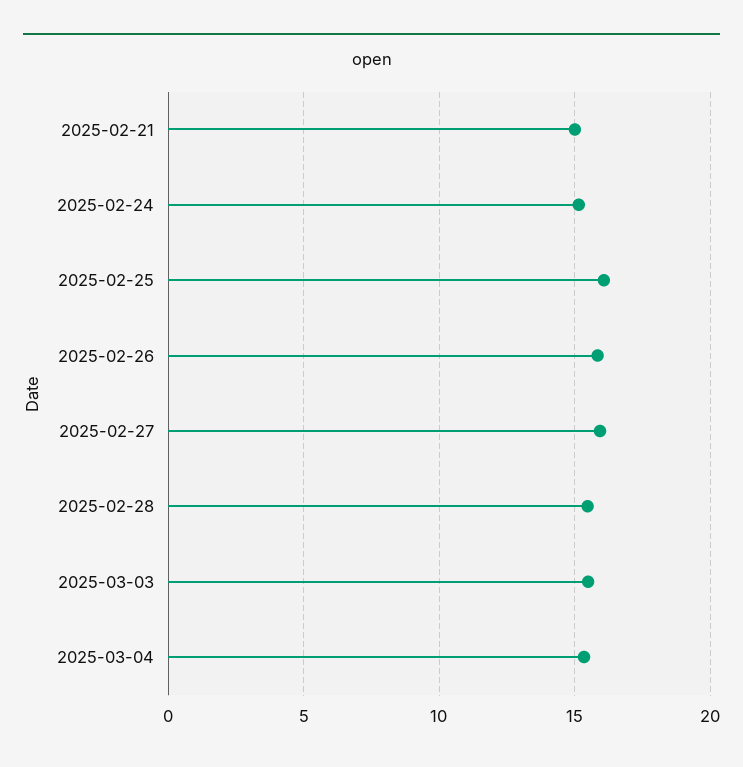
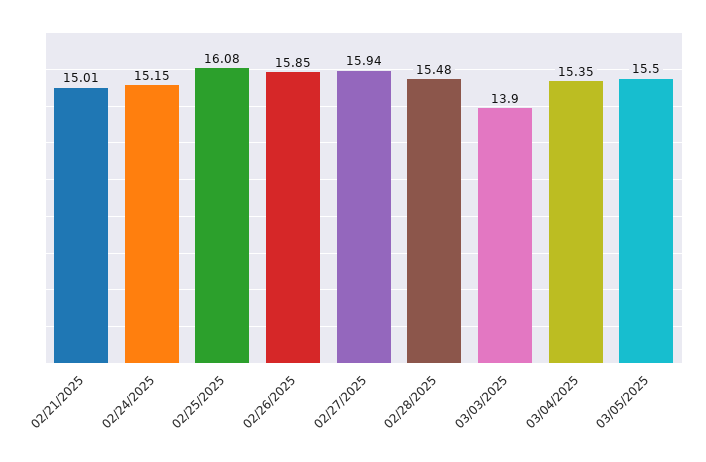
2025-03-03: 15.5 -> 13.9
03/05/2025: none -> 15.5

